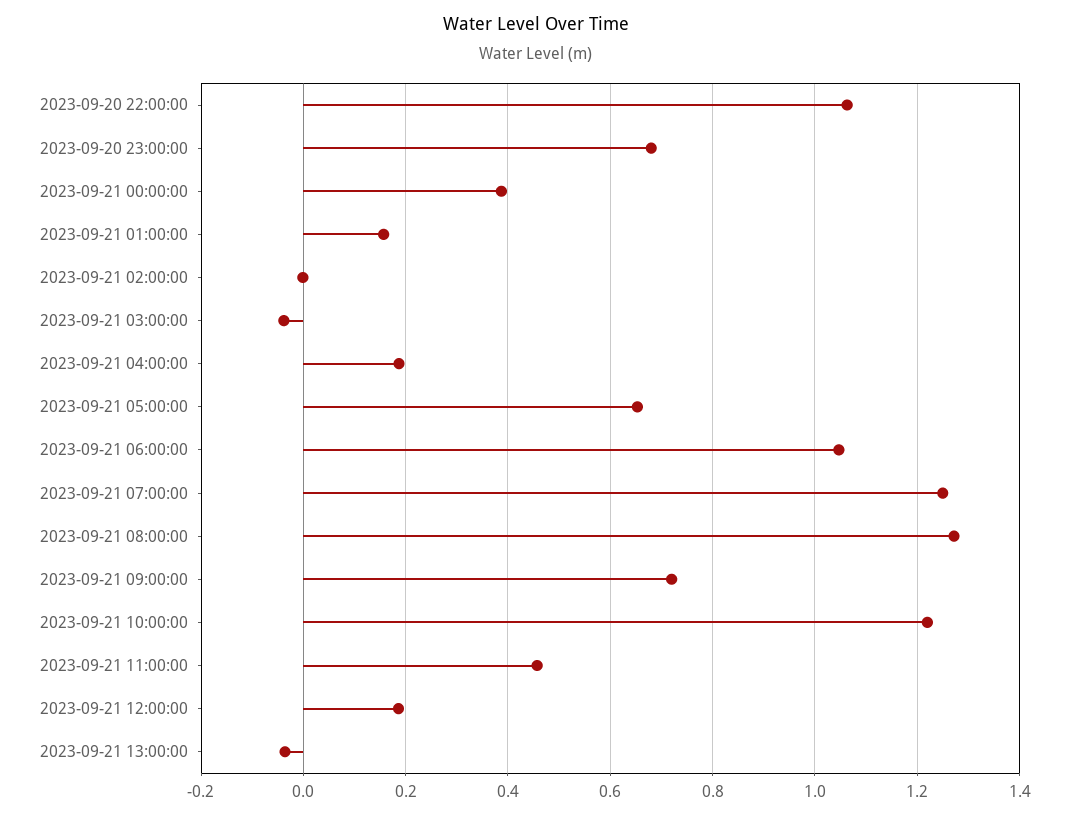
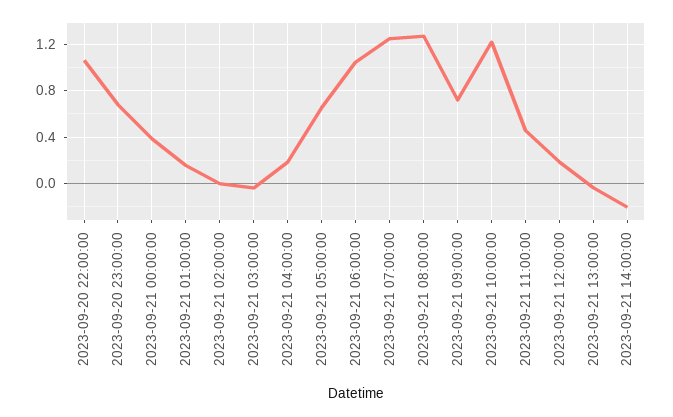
2023-09-21 14:00:00: none -> -0.2

